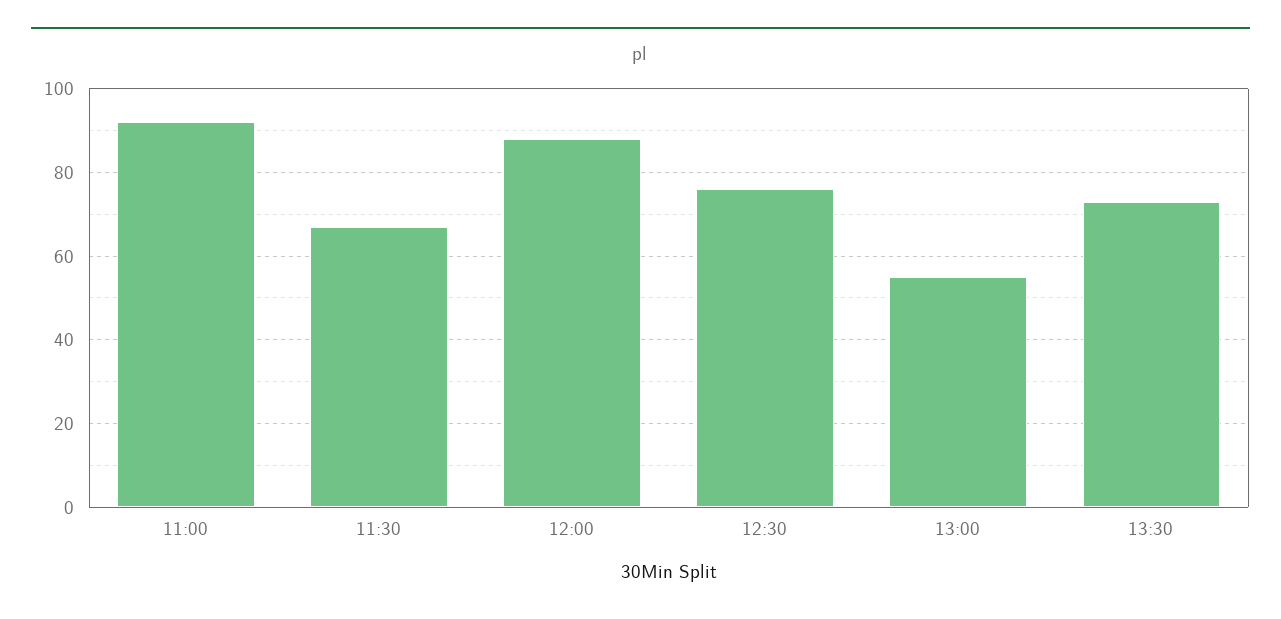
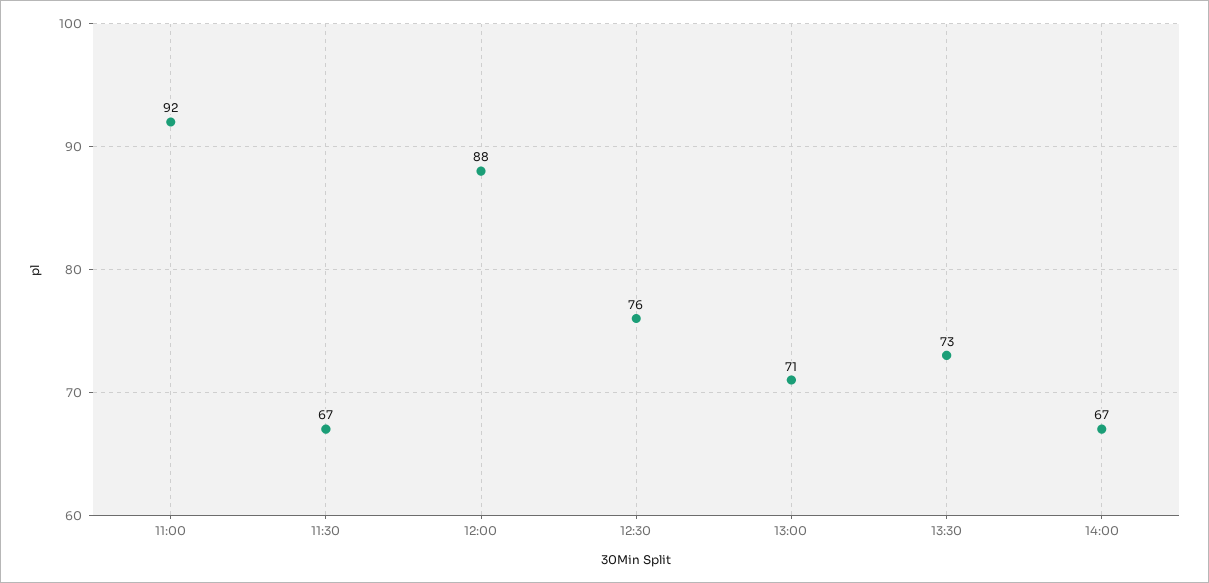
13:00: 55 -> 71
14:00: none -> 67

